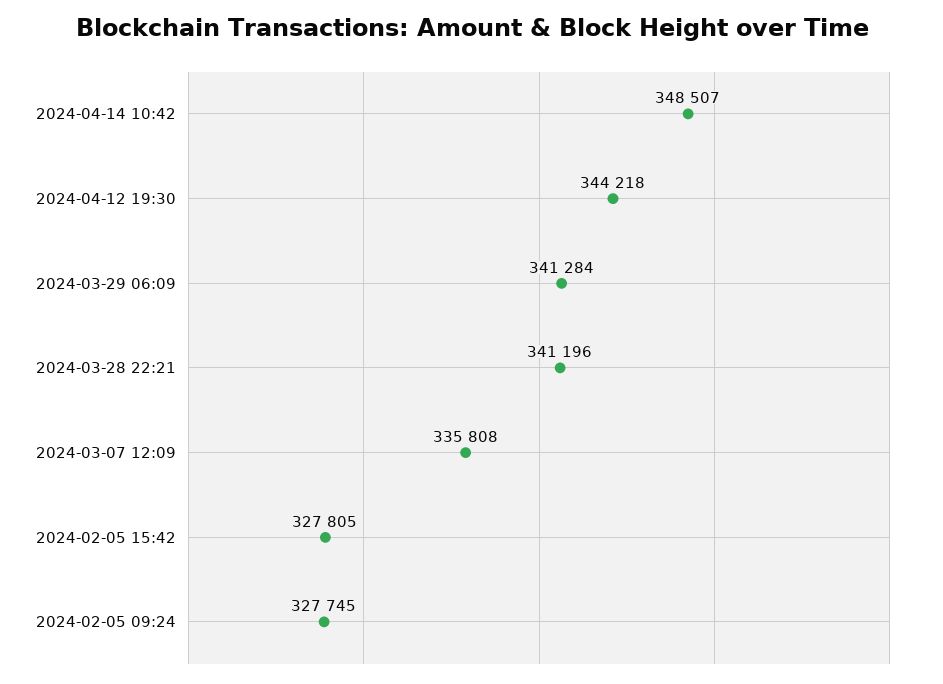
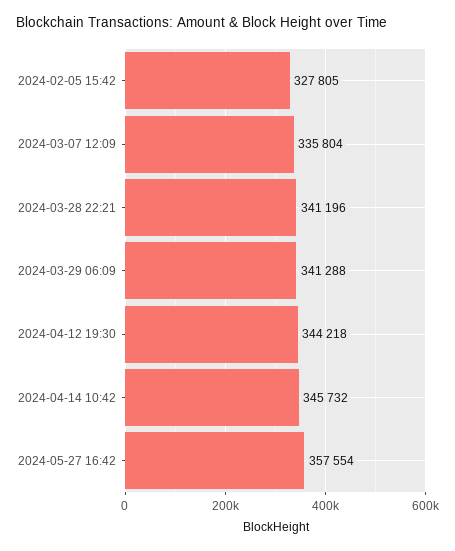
2024-04-14 10:42: 348507 -> 345732
2024-03-29 06:09: 341284 -> 341288
2024-03-07 12:09: 335808 -> 335804
2024-02-05 09:24: 327745 -> none
2024-05-27 16:42: none -> 357554

